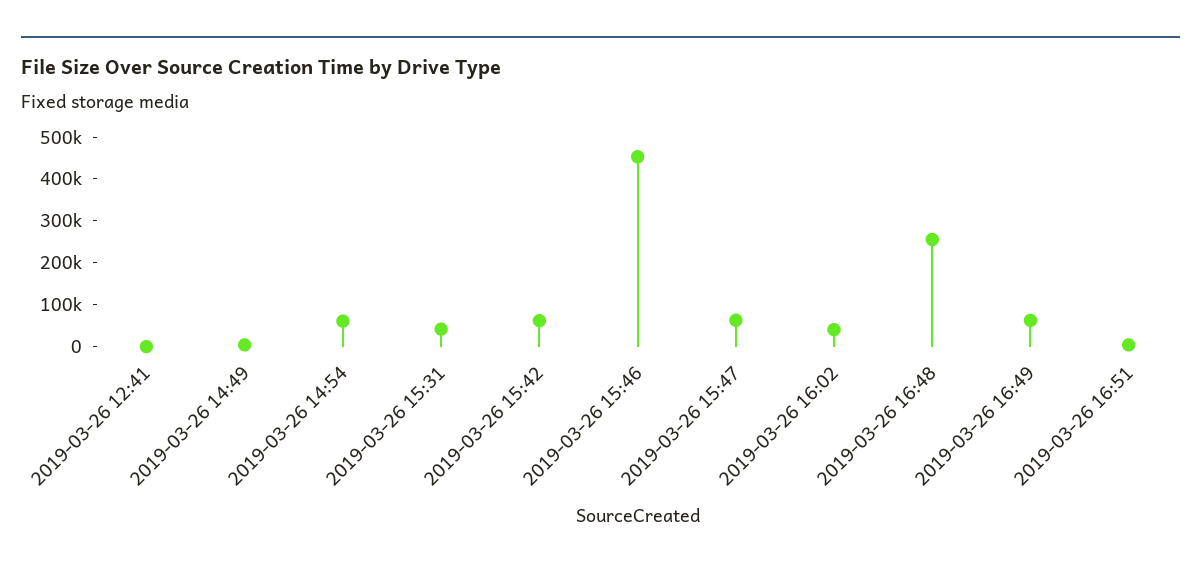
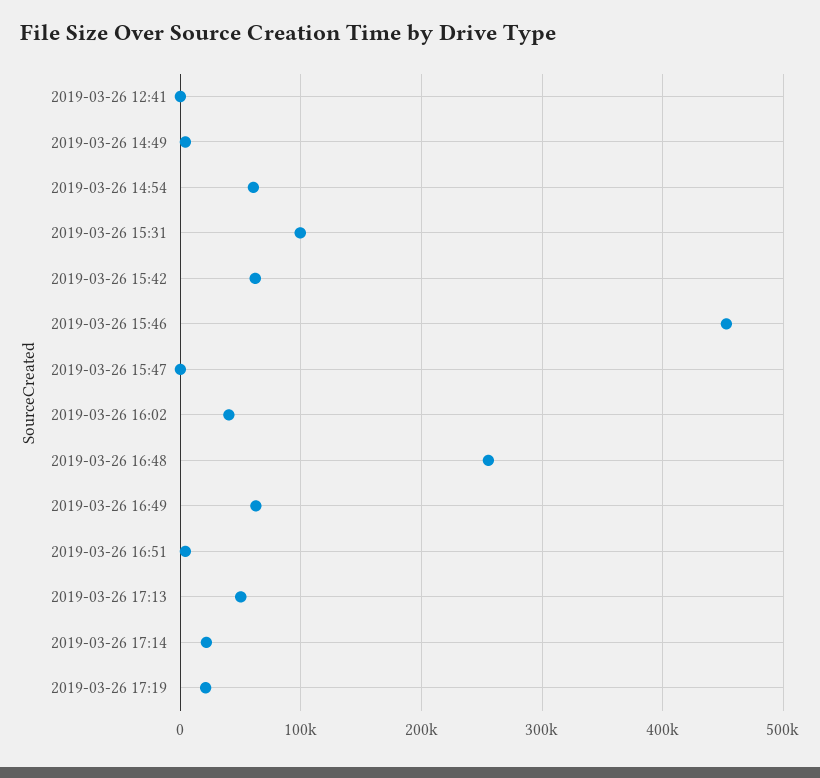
2019-03-26 15:31: 40000 -> 100000
2019-03-26 15:47: 60000 -> 0
2019-03-26 17:13: none -> 50000
2019-03-26 17:14: none -> 20000
2019-03-26 17:19: none -> 20000

